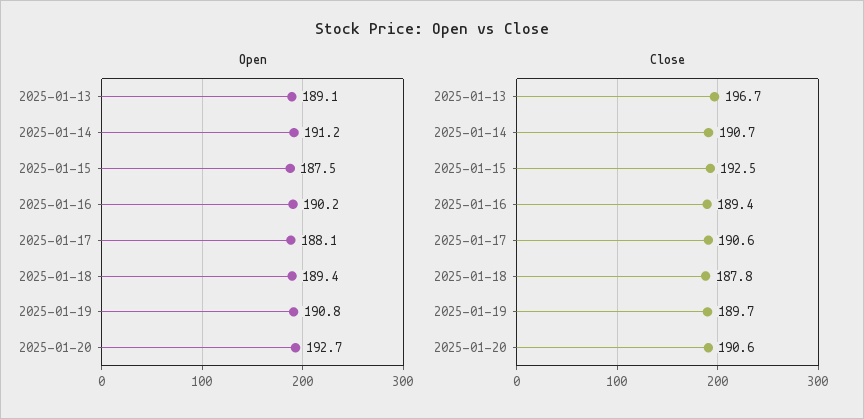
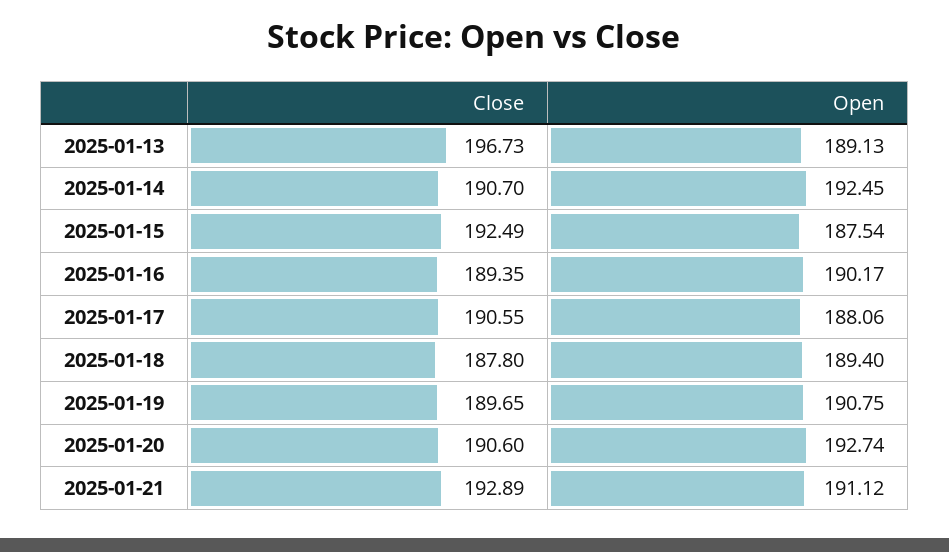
Open, 2025-01-14: 191.2 -> 192.45
Close, 2025-01-21: none -> 192.89
Open, 2025-01-21: none -> 191.12

